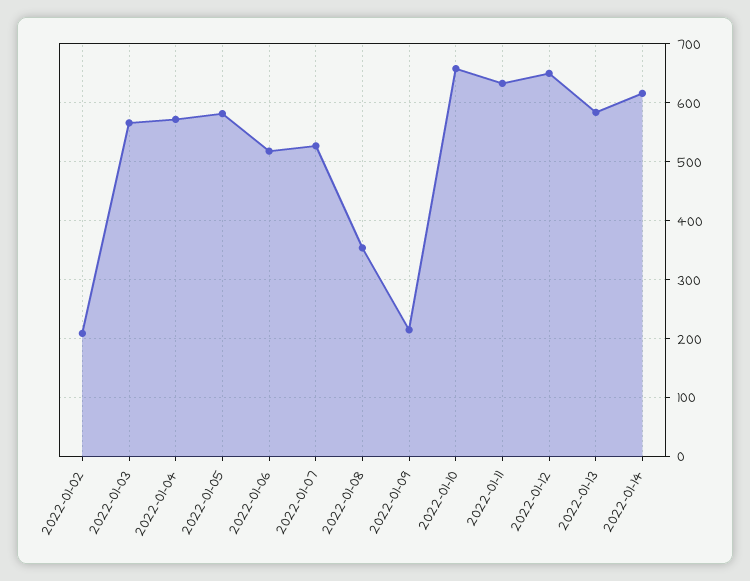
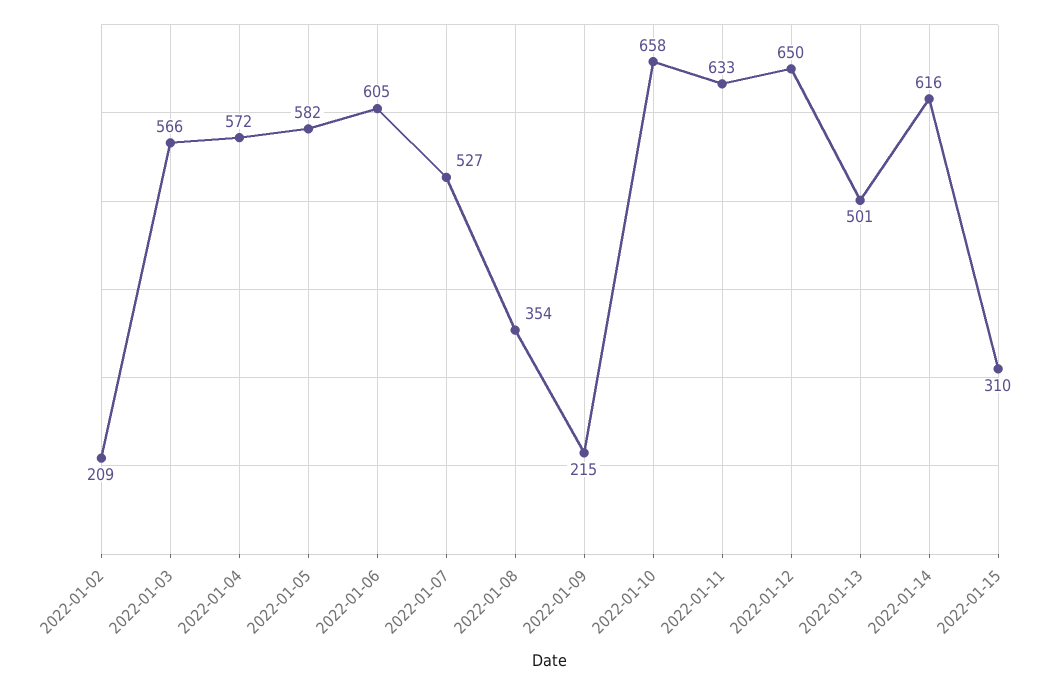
2022-01-06: 520 -> 605
2022-01-13: 580 -> 501
2022-01-15: none -> 310

